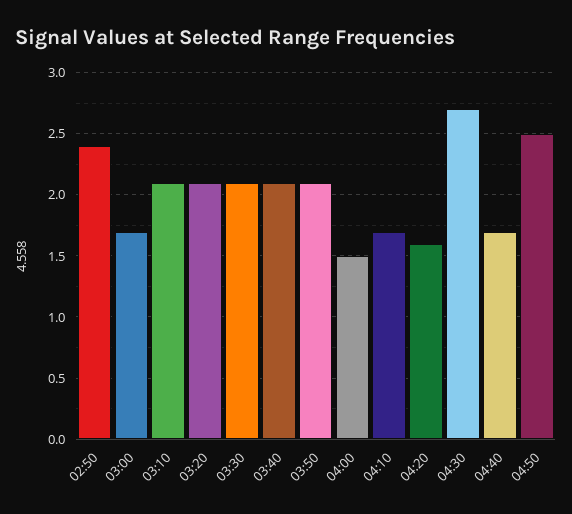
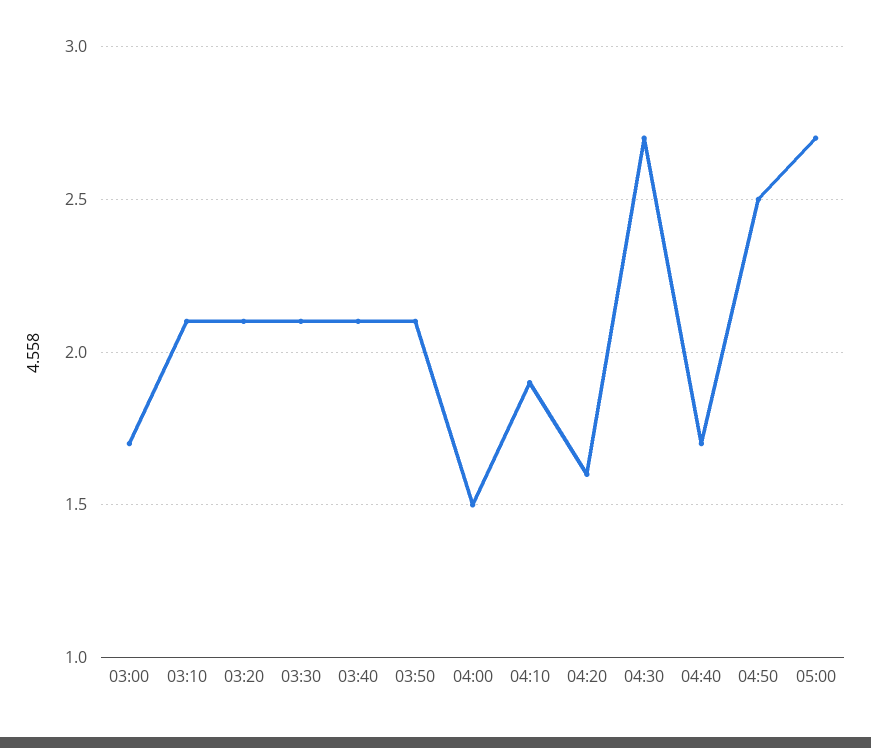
02:50: 2.4 -> none
04:10: 1.7 -> 1.9
05:00: none -> 2.7

